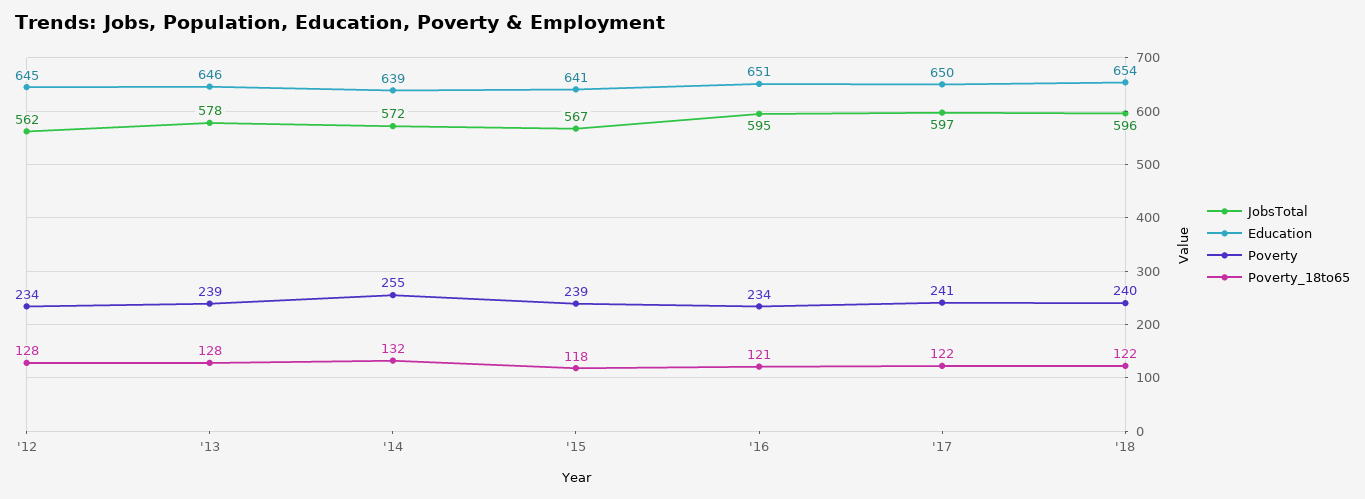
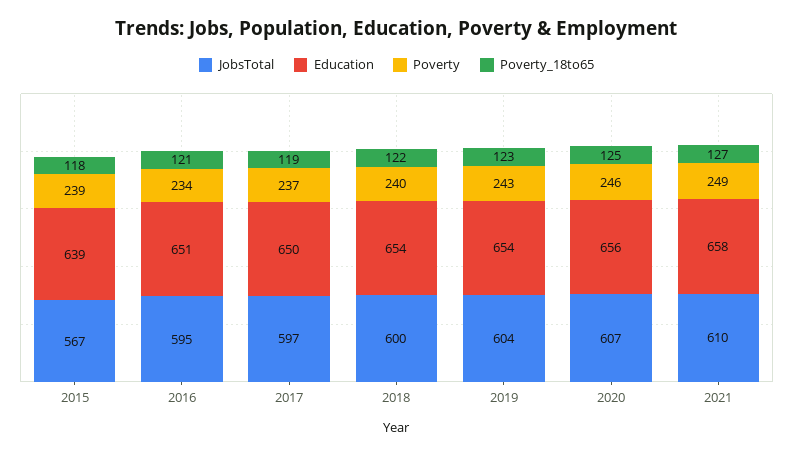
JobsTotal, '12: 562 -> none
Education, '12: 645 -> none
Poverty, '12: 234 -> none
Poverty_18to65, '12: 128 -> none
JobsTotal, '13: 578 -> none
Education, '13: 646 -> none
Poverty, '13: 239 -> none
Poverty_18to65, '13: 128 -> none
JobsTotal, '14: 572 -> none
Education, '14: 639 -> none
Poverty, '14: 255 -> none
Poverty_18to65, '14: 132 -> none
Education, '15: 641 -> 639
Poverty, '17: 241 -> 237
Poverty_18to65, '17: 122 -> 119
JobsTotal, '18: 596 -> 600
JobsTotal, 2019: none -> 604
Education, 2019: none -> 654
Poverty, 2019: none -> 243
Poverty_18to65, 2019: none -> 123
JobsTotal, 2020: none -> 607
Education, 2020: none -> 656
Poverty, 2020: none -> 246
Poverty_18to65, 2020: none -> 125
JobsTotal, 2021: none -> 610
Education, 2021: none -> 658
Poverty, 2021: none -> 249
Poverty_18to65, 2021: none -> 127

